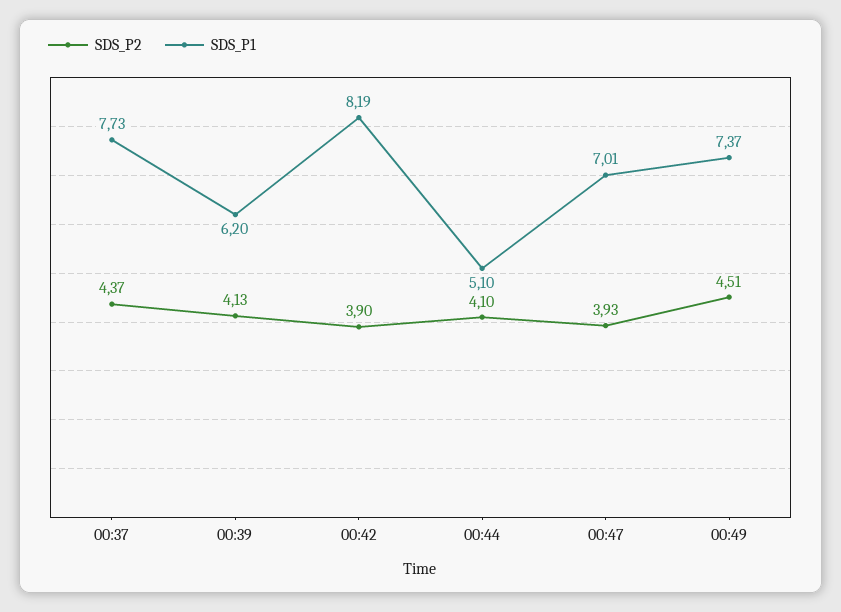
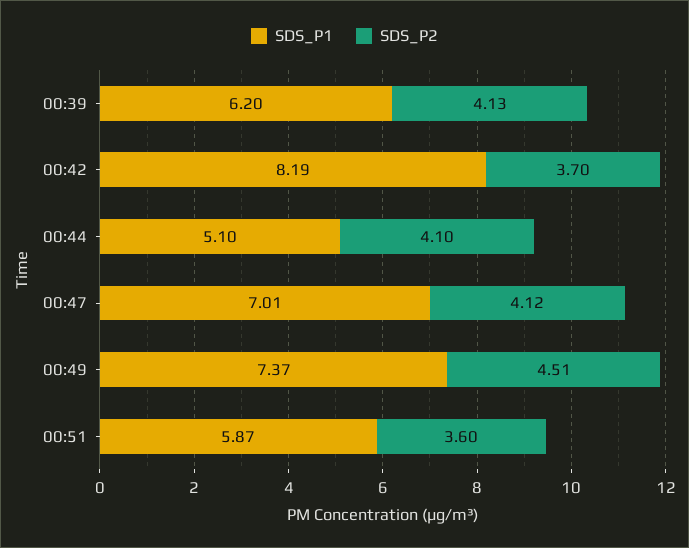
SDS_P2, 00:37: 4.37 -> none
SDS_P1, 00:37: 7.73 -> none
SDS_P2, 00:42: 3.9 -> 3.7
SDS_P2, 00:47: 3.93 -> 4.12
SDS_P1, 00:51: none -> 5.87
SDS_P2, 00:51: none -> 3.6

